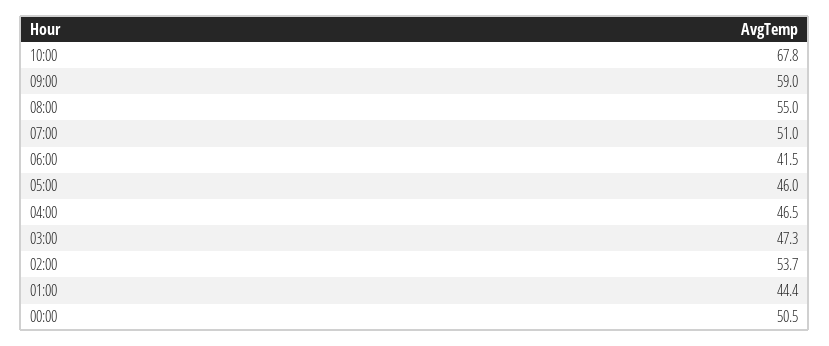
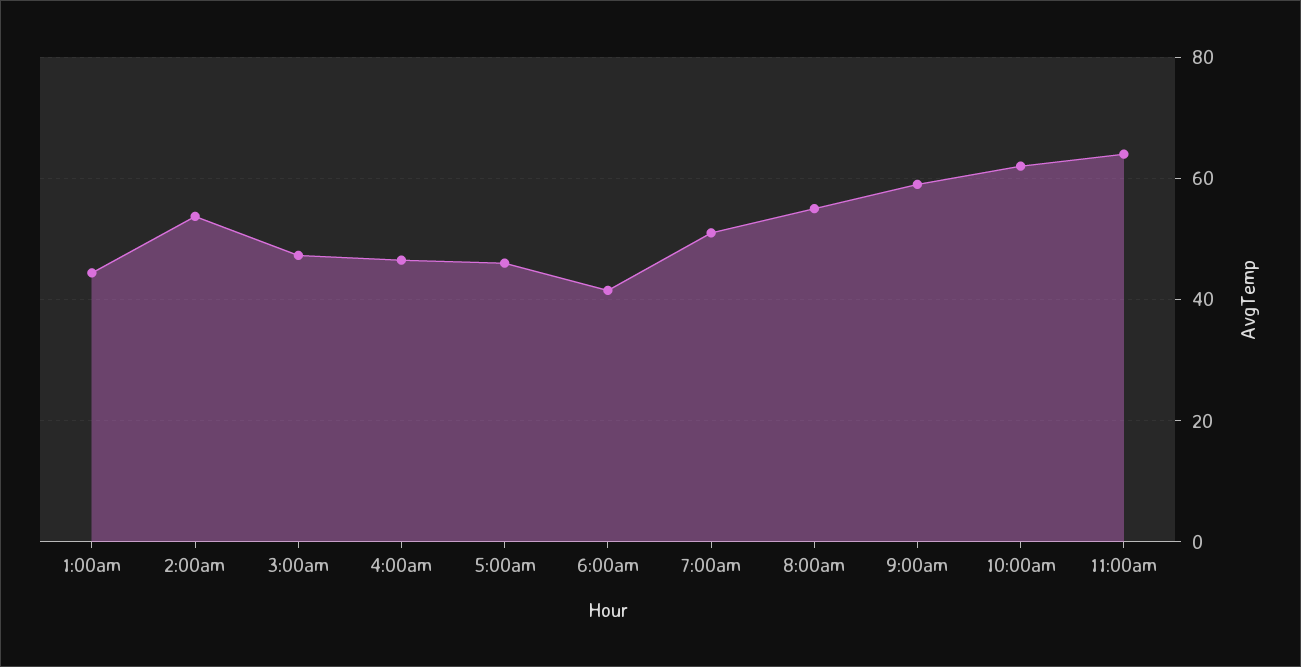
10:00: 67.8 -> 62
00:00: 50.5 -> none
11:00am: none -> 64

